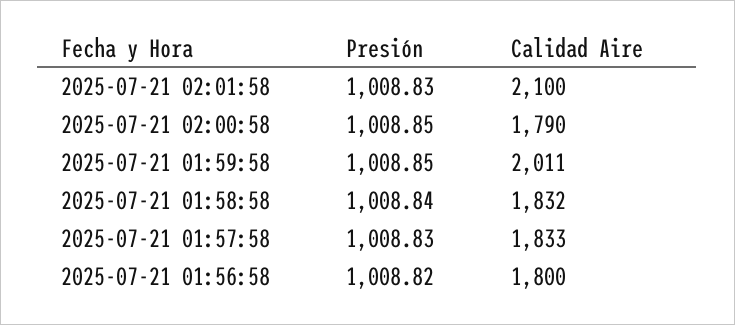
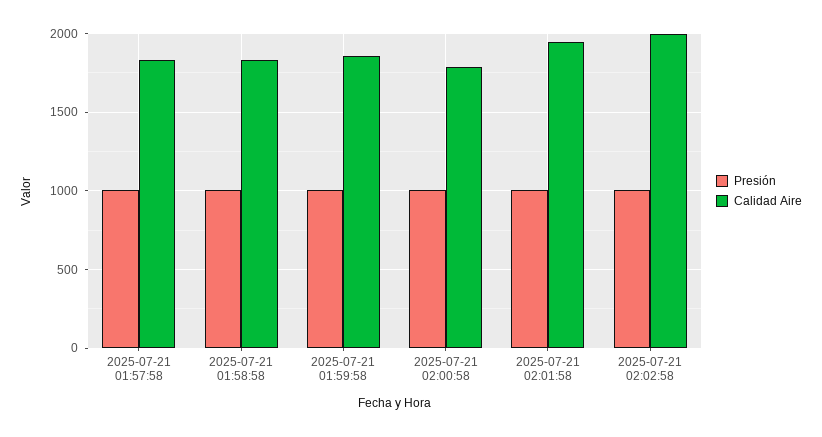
Calidad Aire, 2025-07-21 02:01:58: 2100 -> 1950
Calidad Aire, 2025-07-21 01:59:58: 2011 -> 1850
Presión, 2025-07-21 01:56:58: 1008.82 -> none
Calidad Aire, 2025-07-21 01:56:58: 1800 -> none
Presión, 2025-07-21 02:02:58: none -> 1000
Calidad Aire, 2025-07-21 02:02:58: none -> 2000

